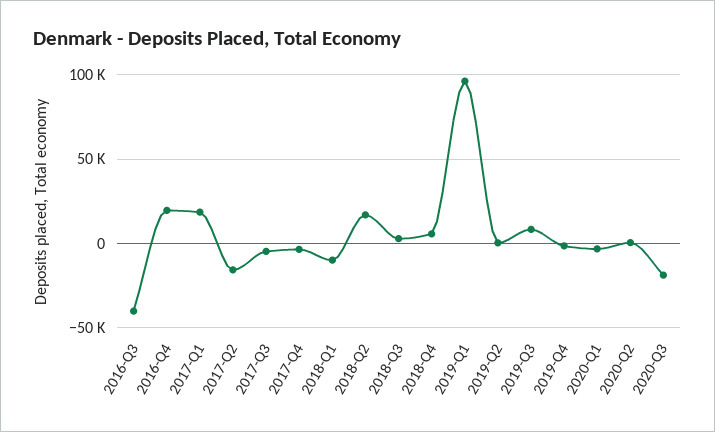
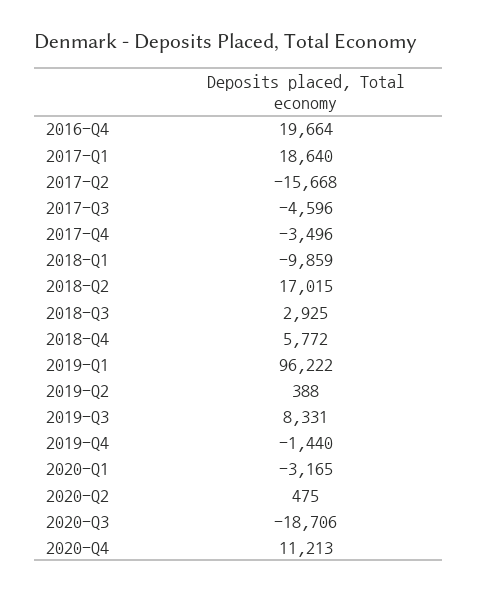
2016-Q3: -40000 -> none
2020-Q4: none -> 11213

